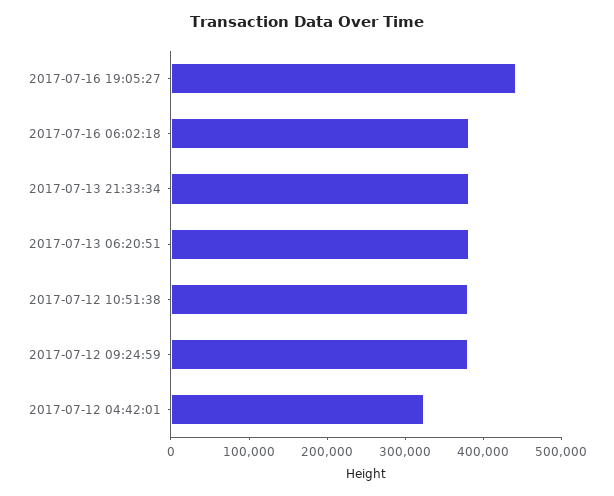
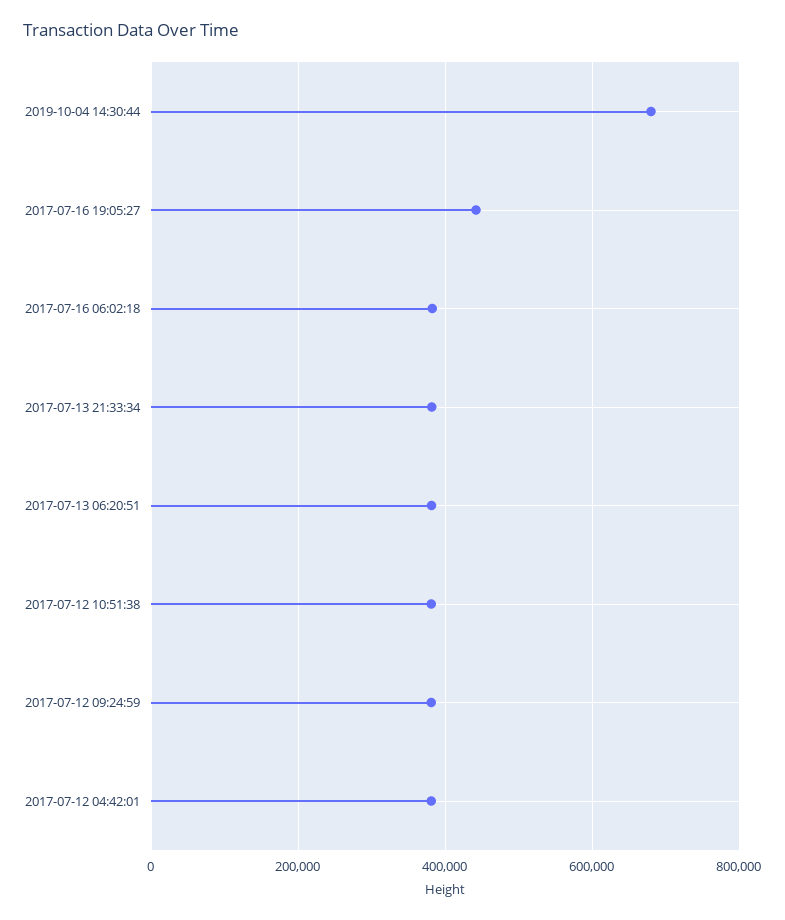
2017-07-12 04:42:01: 320000 -> 380000
2019-10-04 14:30:44: none -> 680000

